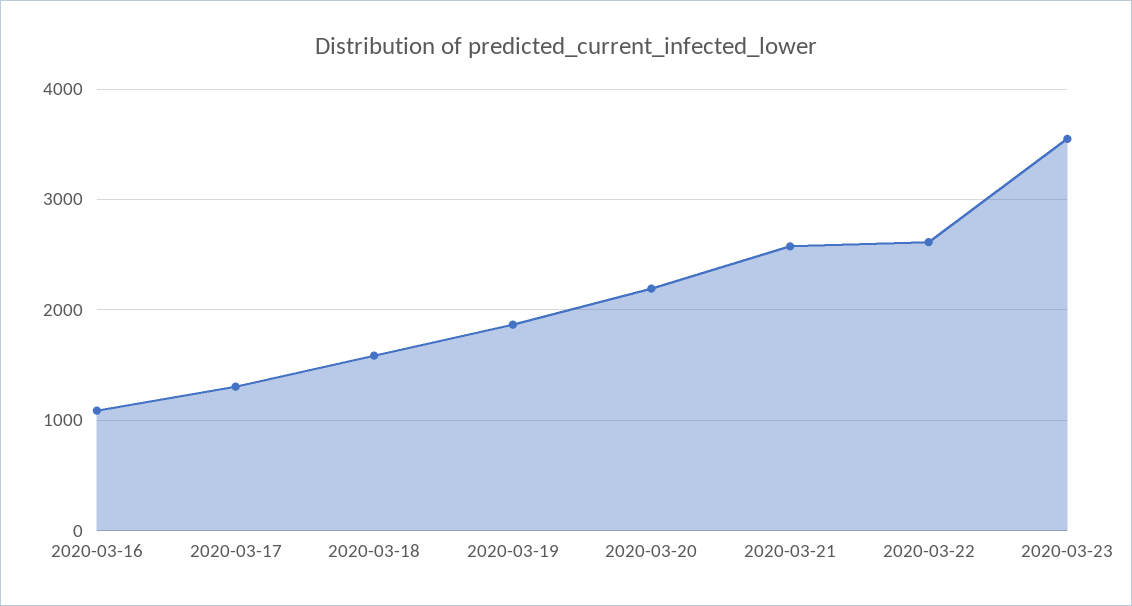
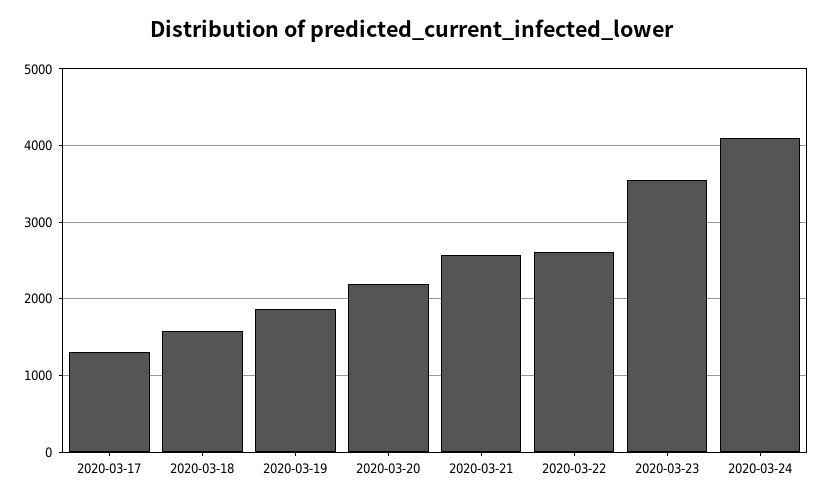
2020-03-16: 1100 -> none
2020-03-24: none -> 4100

